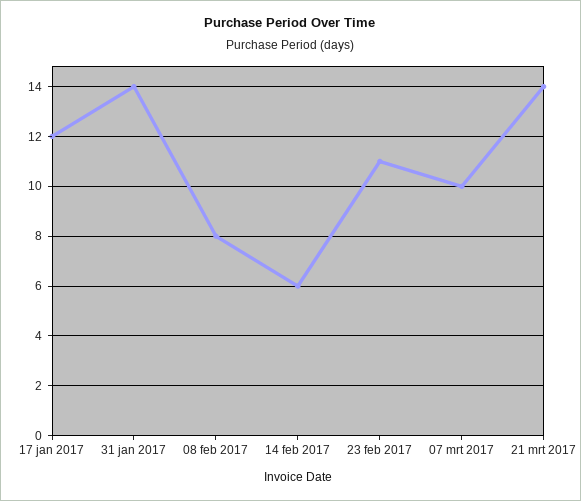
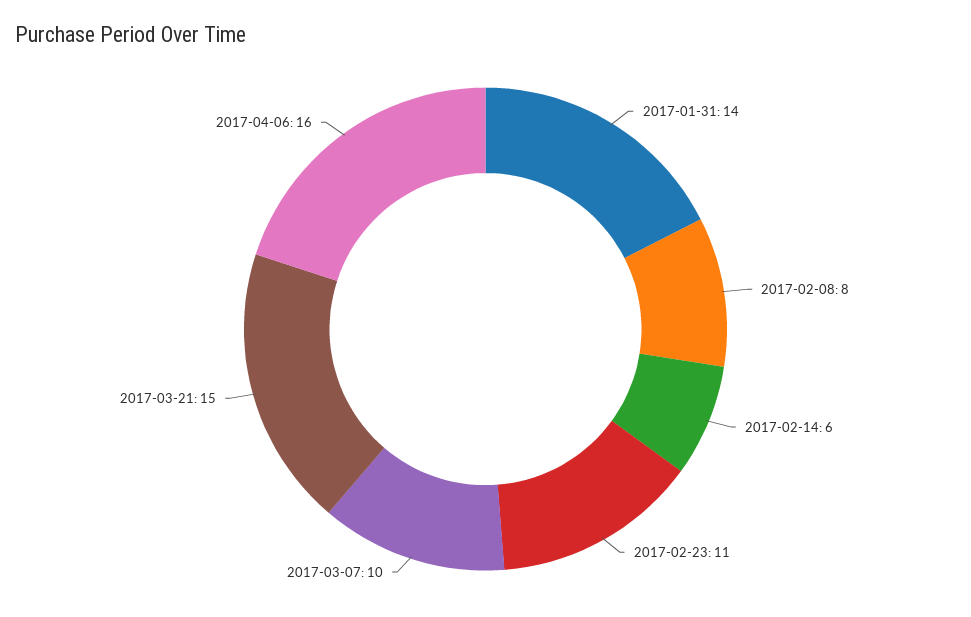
17 jan 2017: 12 -> none
21 mrt 2017: 14 -> 15
2017-04-06: none -> 16

